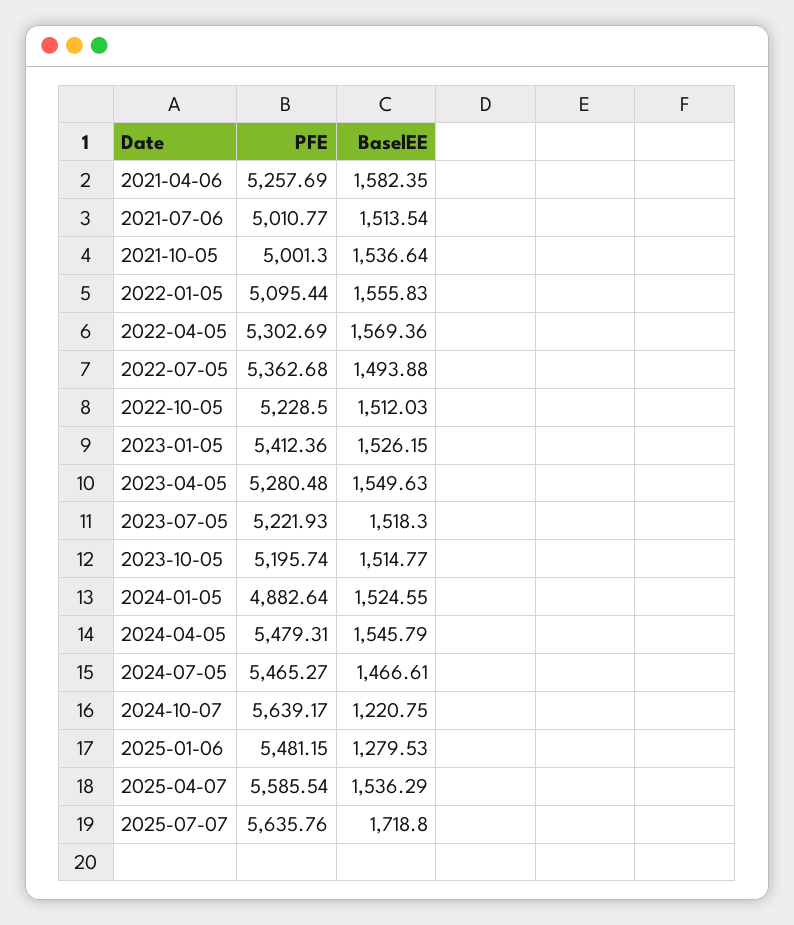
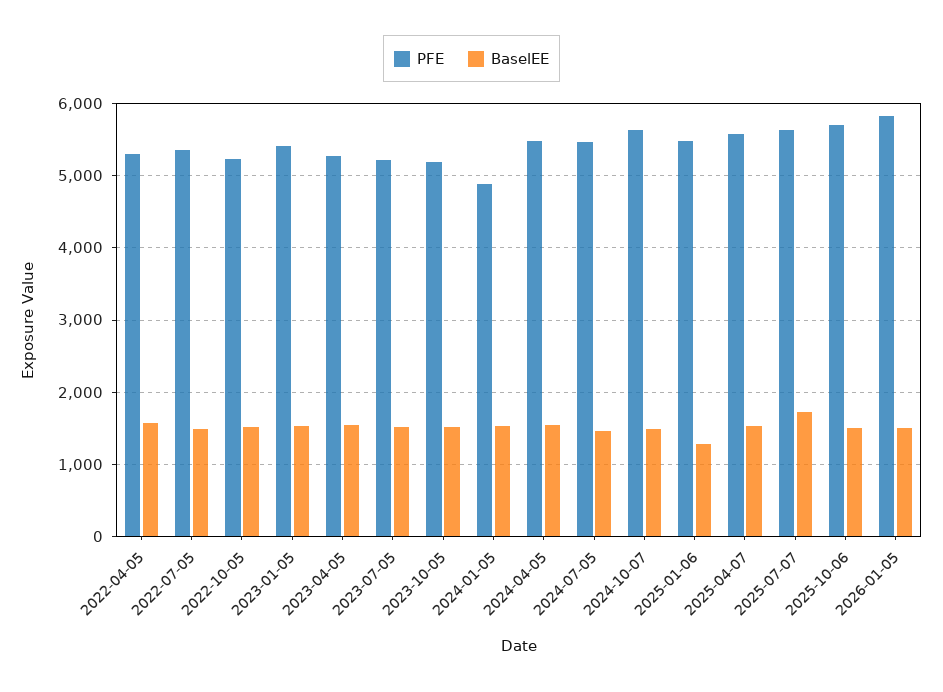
PFE, 2021-04-06: 5257.69 -> none
BaselEE, 2021-04-06: 1582.35 -> none
PFE, 2021-07-06: 5010.77 -> none
BaselEE, 2021-07-06: 1513.54 -> none
PFE, 2021-10-05: 5001.3 -> none
BaselEE, 2021-10-05: 1536.64 -> none
PFE, 2022-01-05: 5095.44 -> none
BaselEE, 2022-01-05: 1555.83 -> none
BaselEE, 2024-10-07: 1220.75 -> 1500
PFE, 2025-10-06: none -> 5700
BaselEE, 2025-10-06: none -> 1500
PFE, 2026-01-05: none -> 5800
BaselEE, 2026-01-05: none -> 1500

